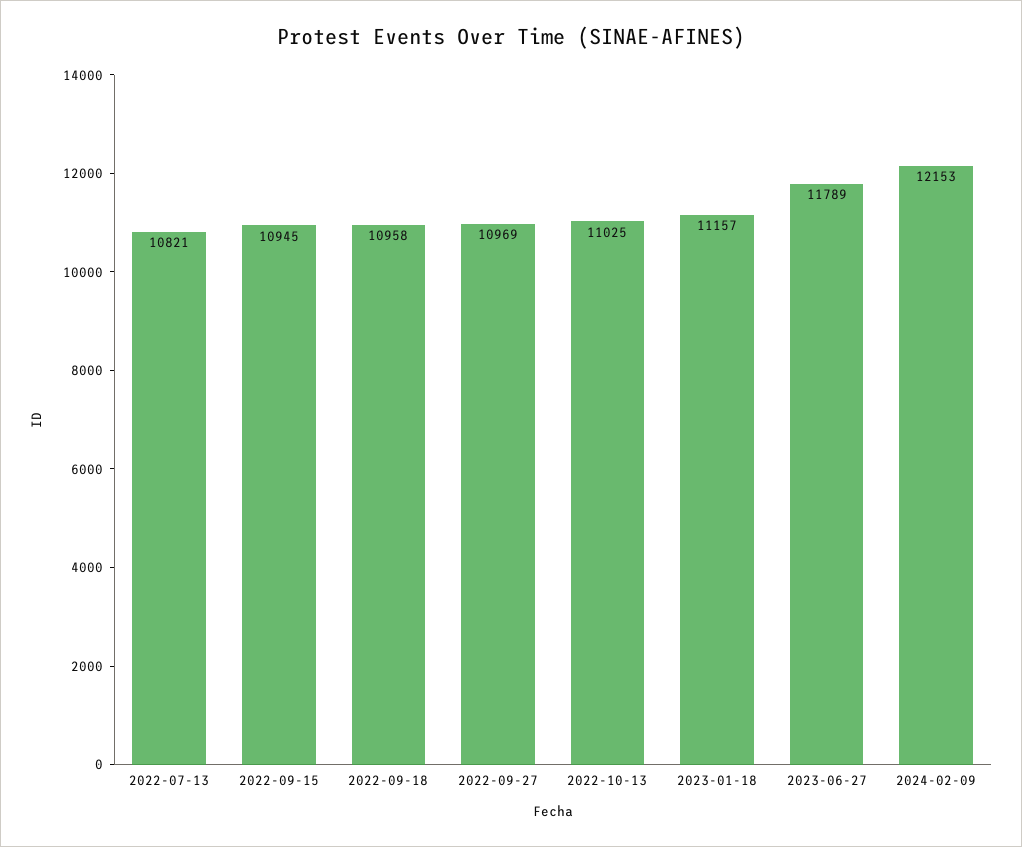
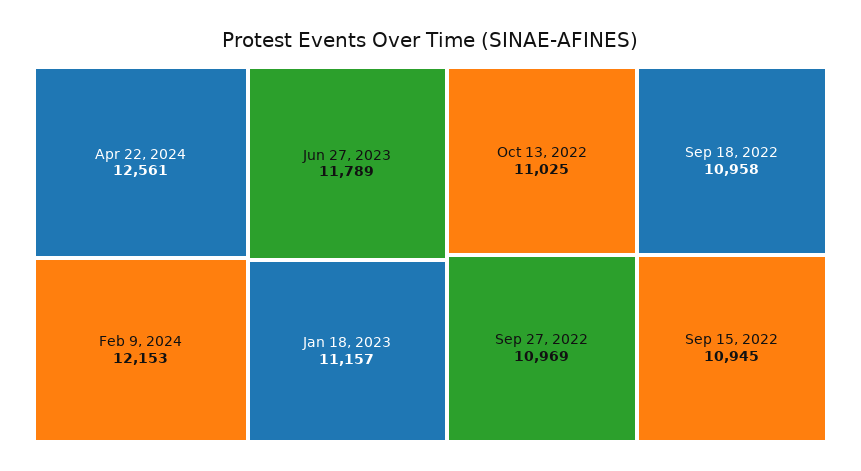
2022-07-13: 10821 -> none
Apr 22, 2024: none -> 12561

